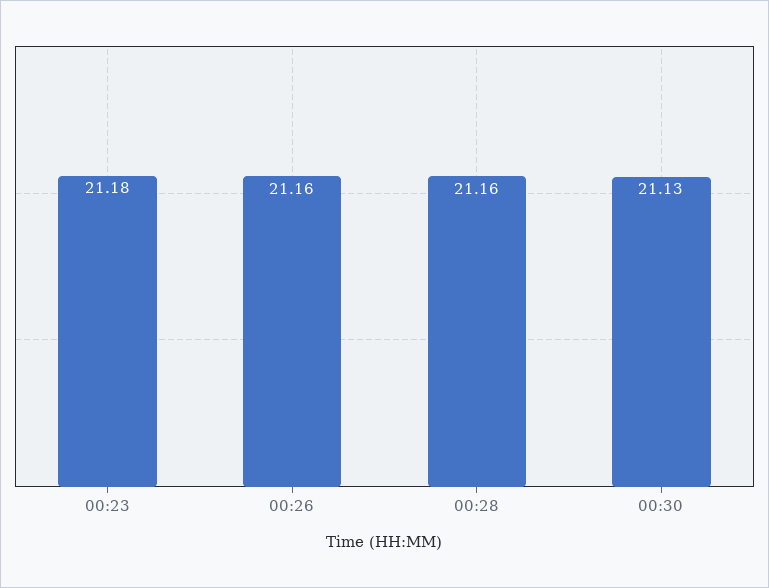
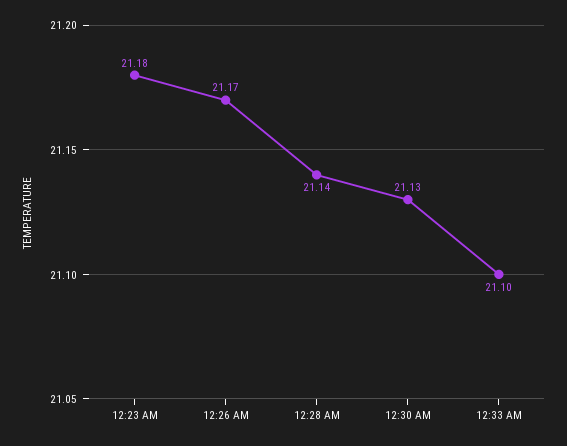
00:26: 21.16 -> 21.17
00:28: 21.16 -> 21.14
12:33 AM: none -> 21.1

